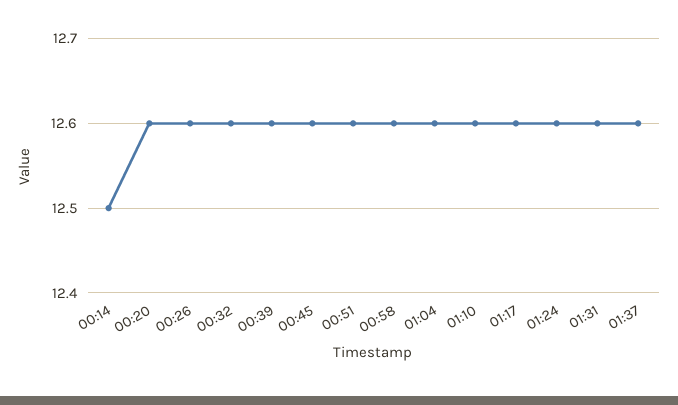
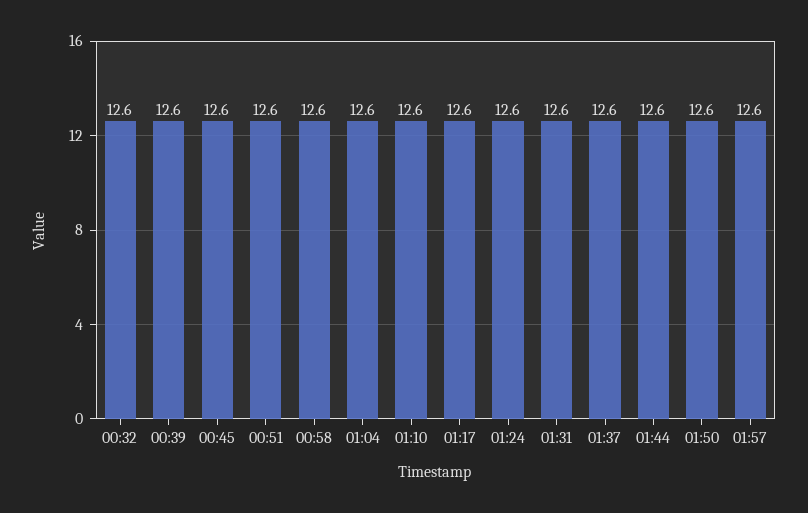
00:14: 12.5 -> none
00:20: 12.6 -> none
00:26: 12.6 -> none
01:44: none -> 12.6
01:50: none -> 12.6
01:57: none -> 12.6

